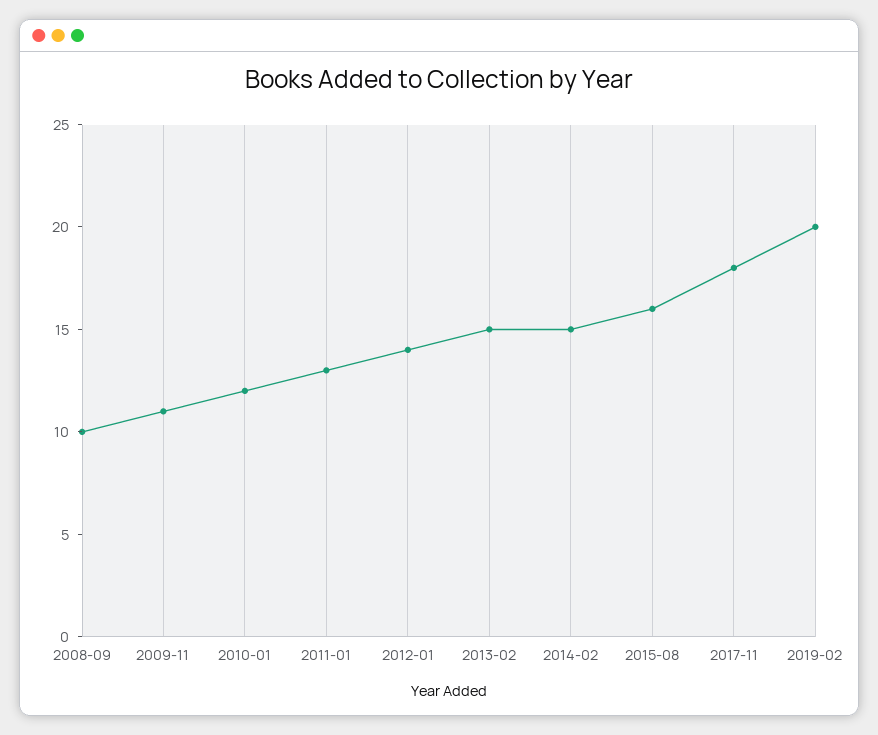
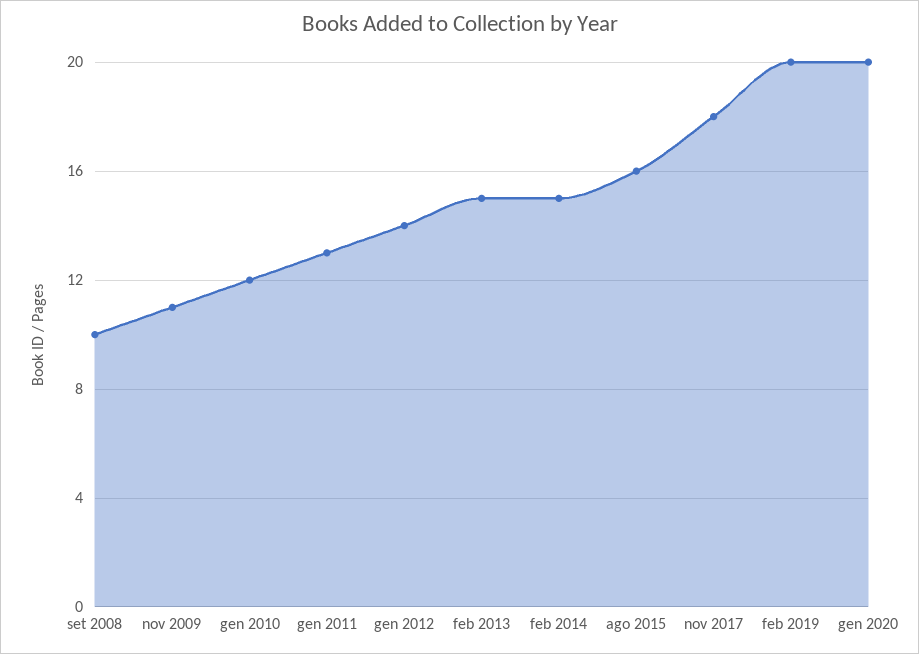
gen 2020: none -> 20

